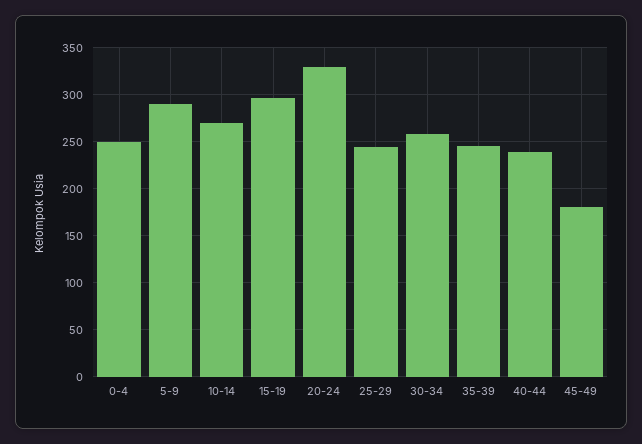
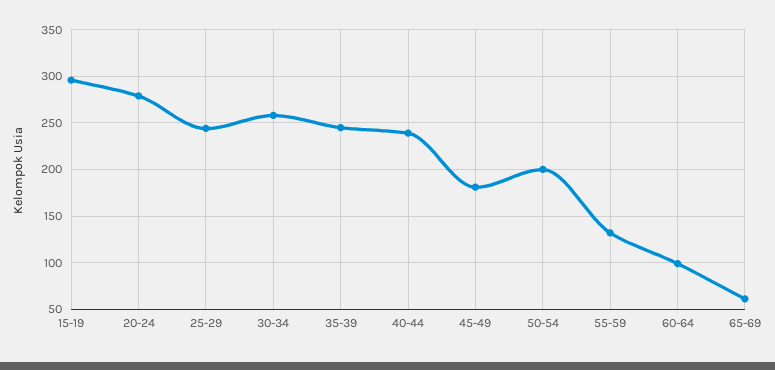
0-4: 250 -> none
5-9: 290 -> none
10-14: 270 -> none
20-24: 330 -> 280
50-54: none -> 200
55-59: none -> 130
60-64: none -> 100
65-69: none -> 60

